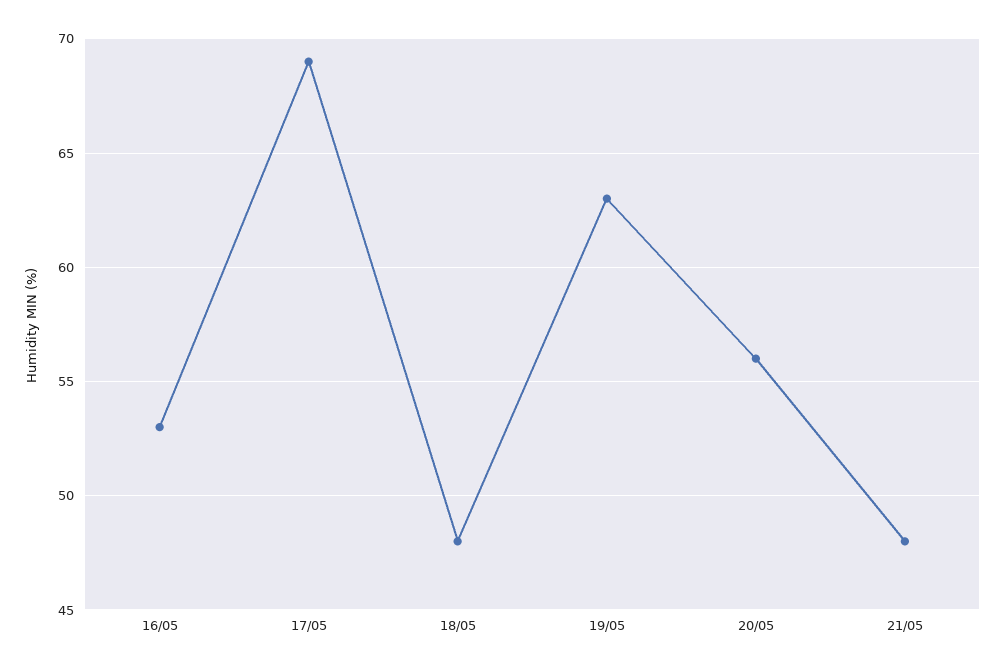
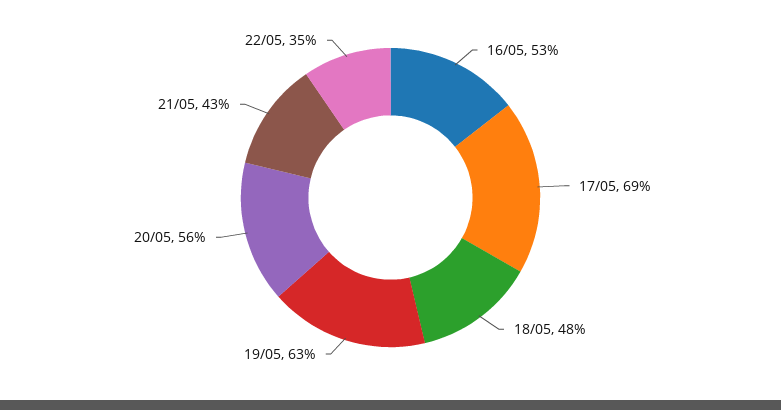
21/05: 48 -> 43
22/05: none -> 35

